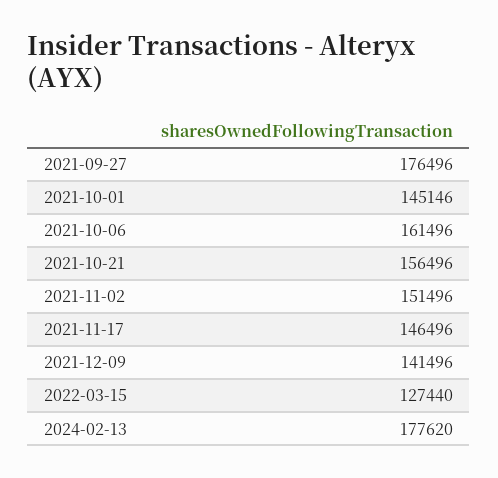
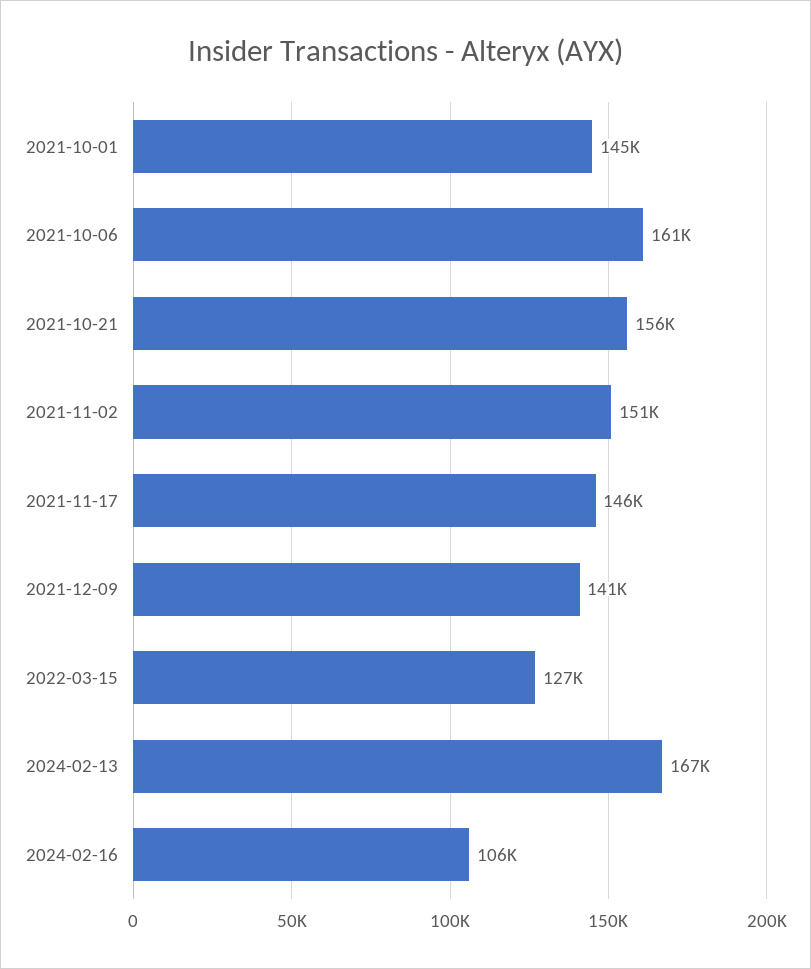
2021-09-27: 176496 -> none
2024-02-13: 177620 -> 167000
2024-02-16: none -> 106000

